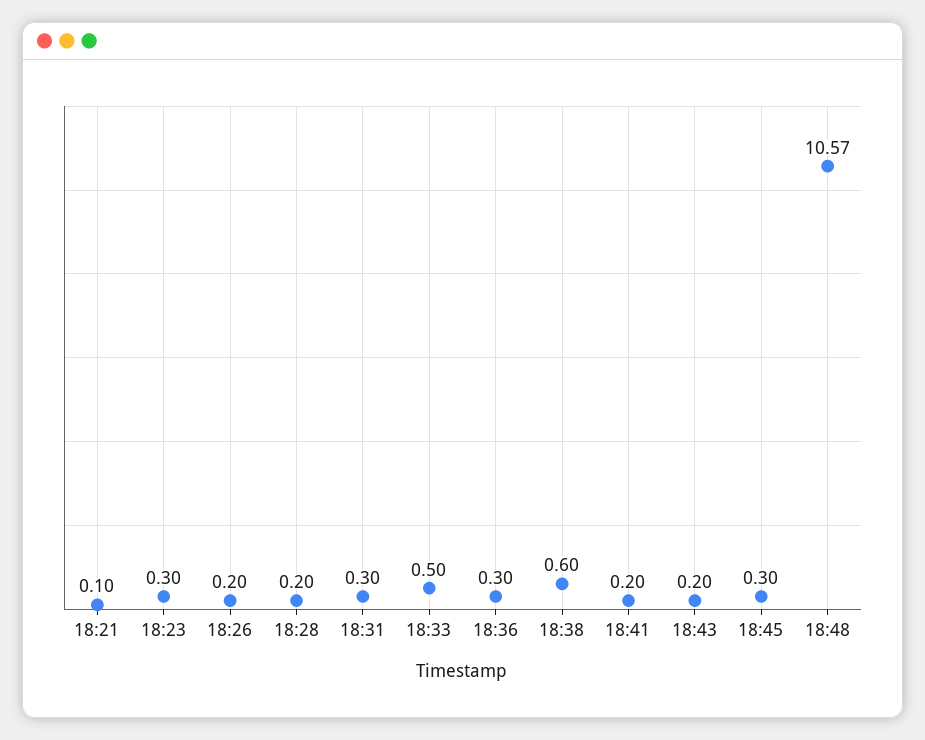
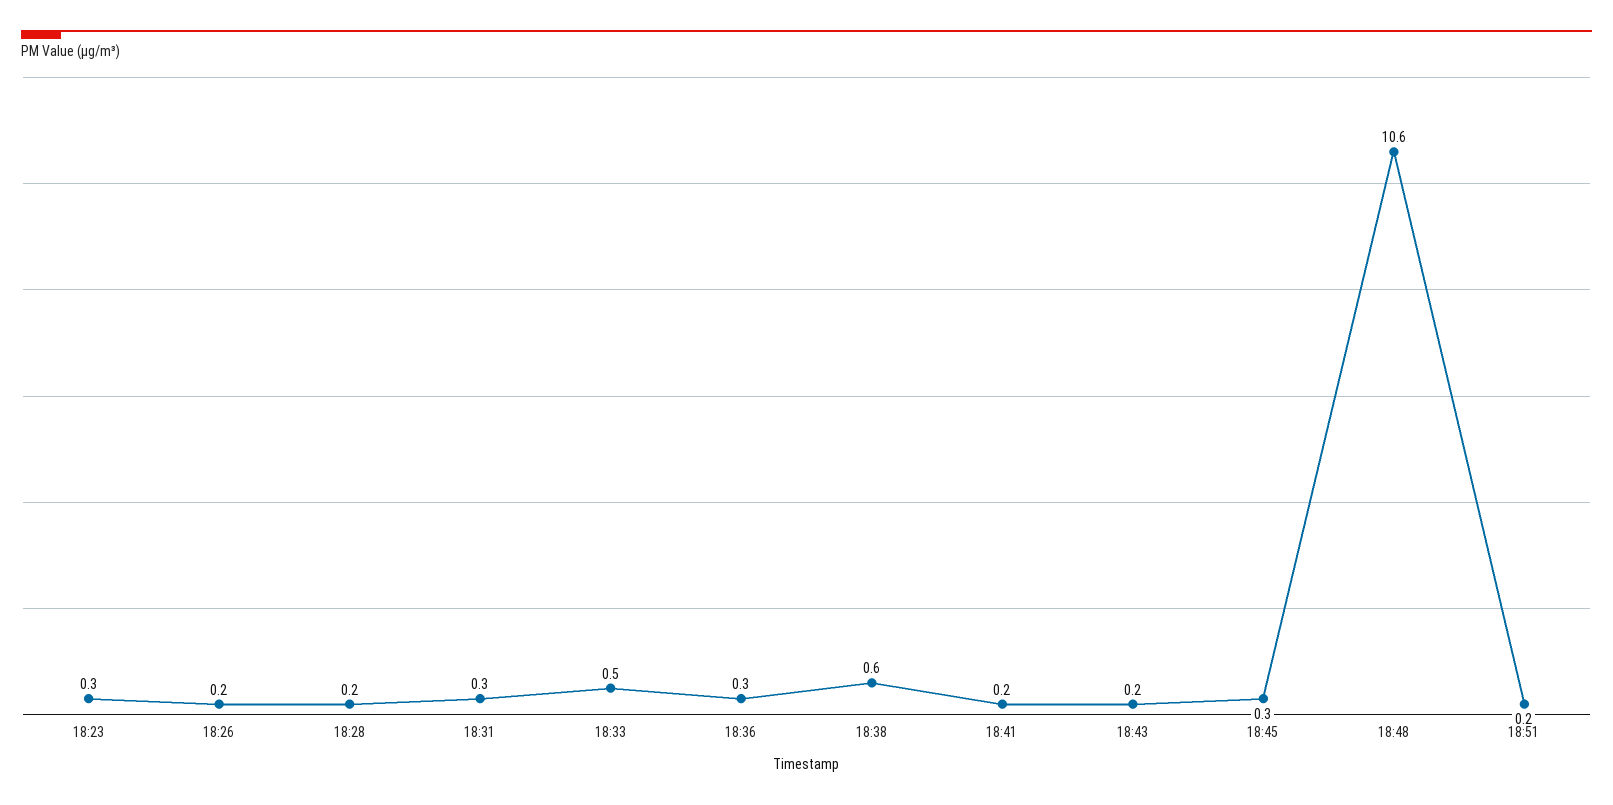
18:21: 0.1 -> none
18:51: none -> 0.2

